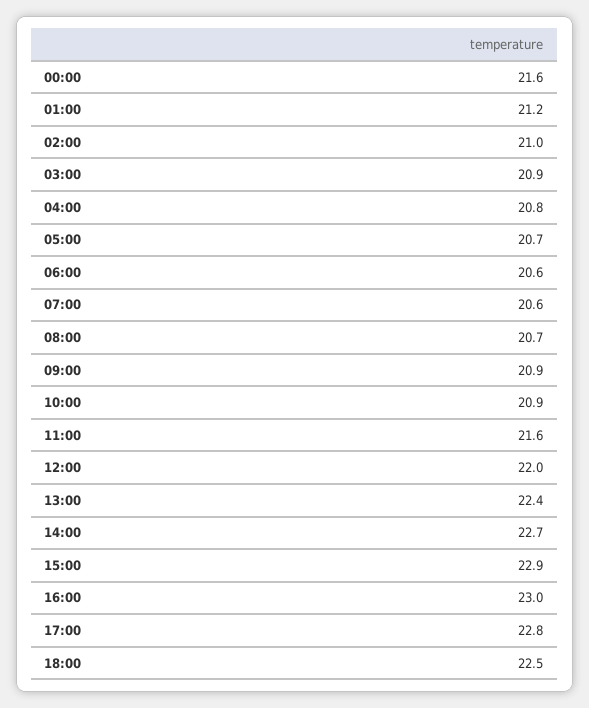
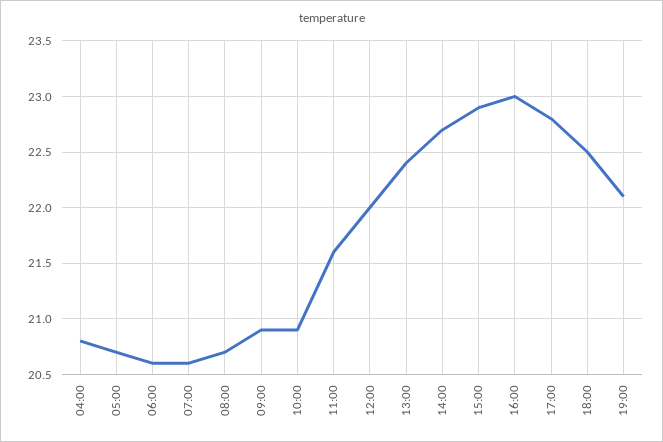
00:00: 21.6 -> none
01:00: 21.2 -> none
02:00: 21 -> none
03:00: 20.9 -> none
19:00: none -> 22.1

